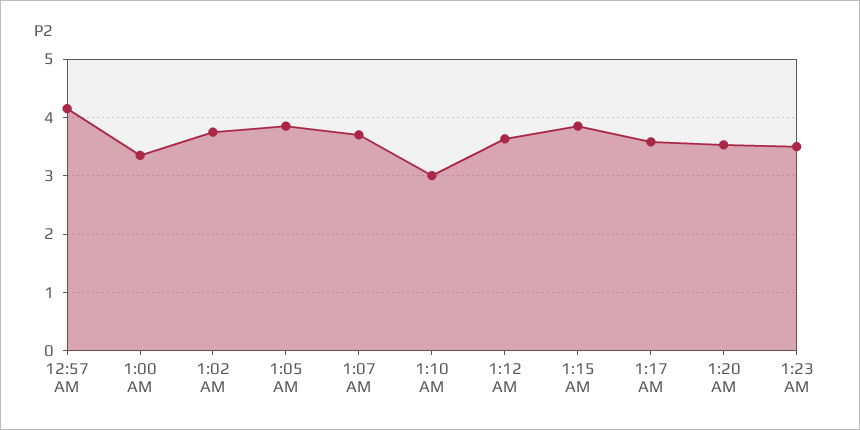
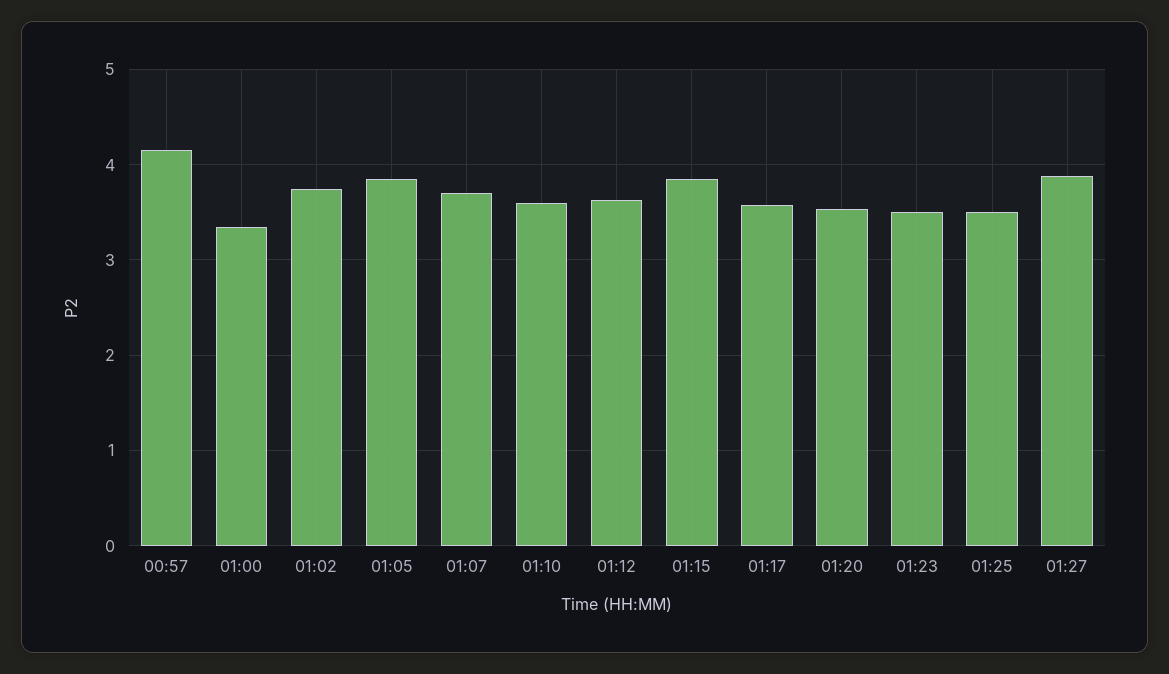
1:10 AM: 3 -> 3.6
01:25: none -> 3.5
01:27: none -> 3.9

